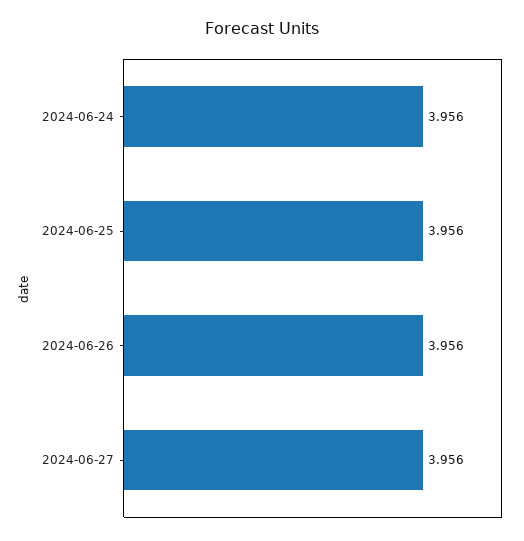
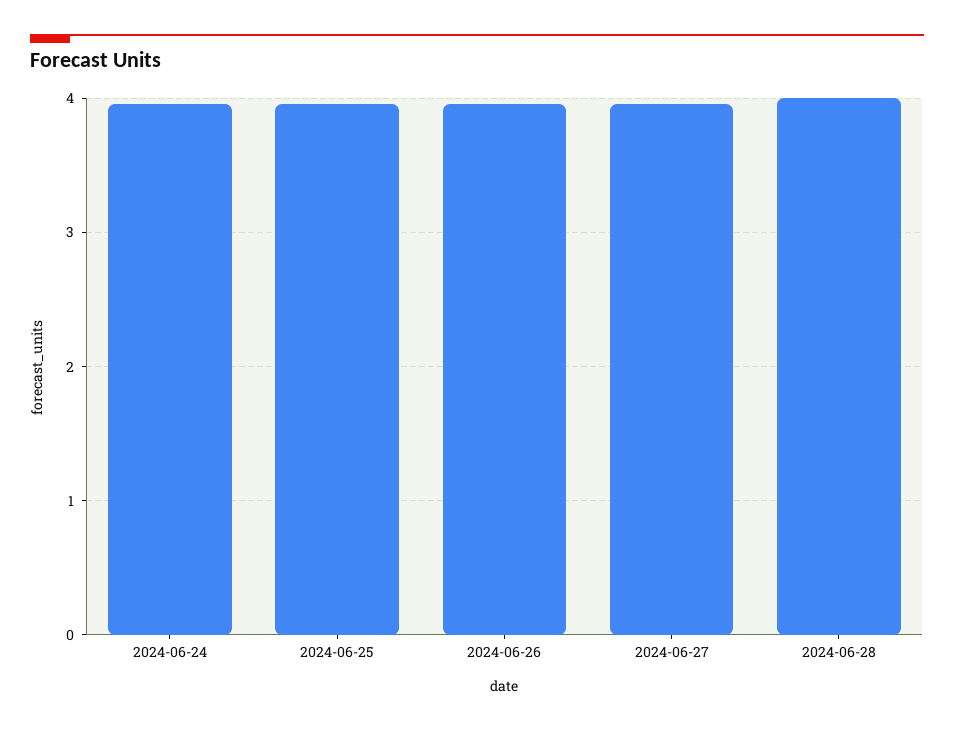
2024-06-28: none -> 4

